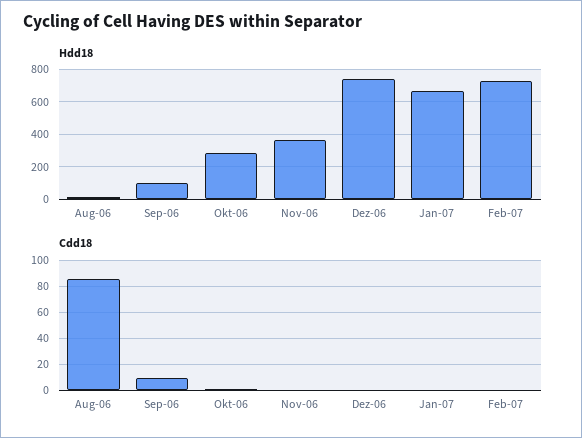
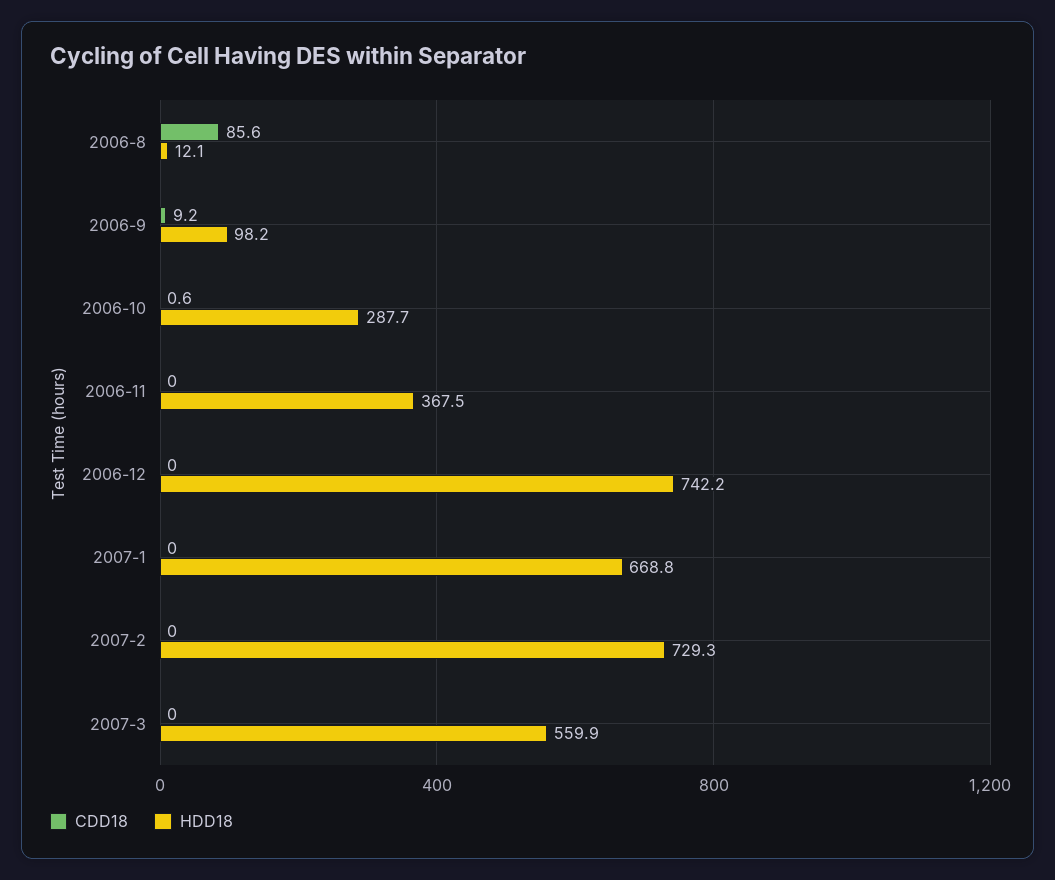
Cdd18, 2007-3: none -> 0
Hdd18, 2007-3: none -> 559.9

